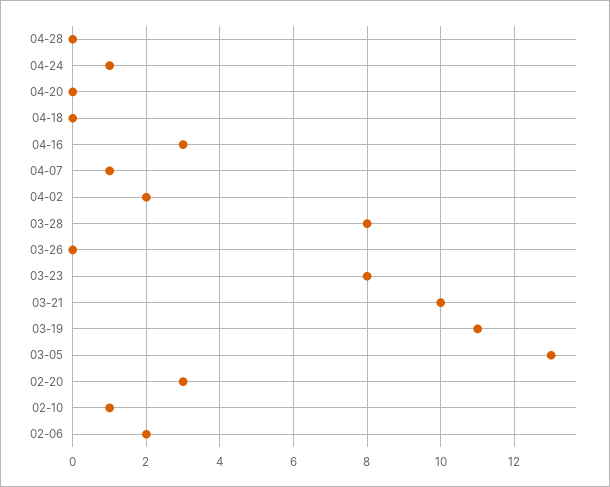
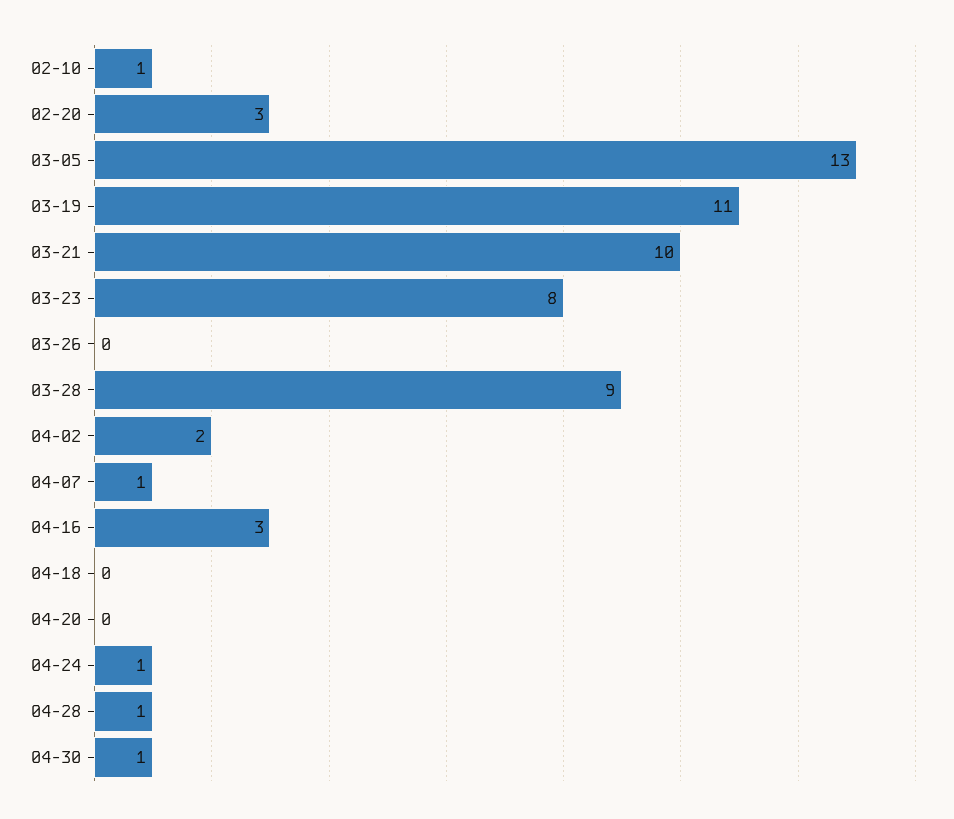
04-28: 0 -> 1
03-28: 8 -> 9
02-06: 2 -> none
04-30: none -> 1

